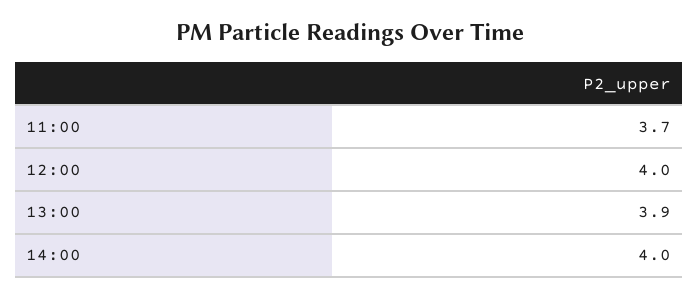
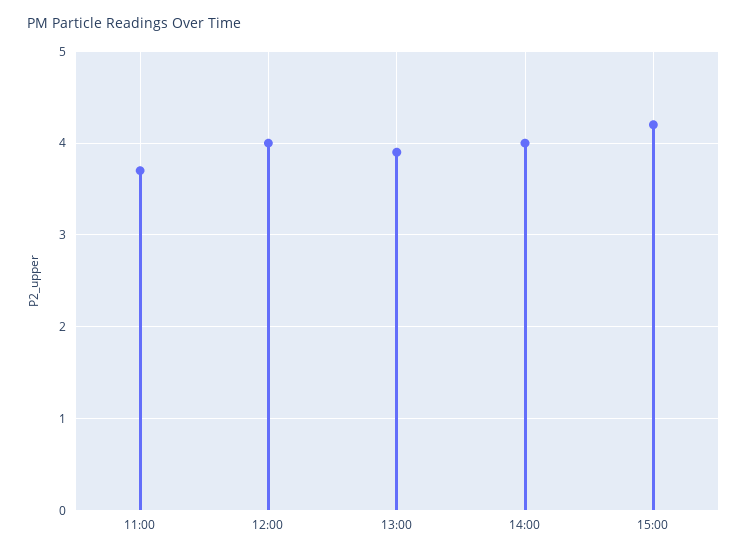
15:00: none -> 4.2

